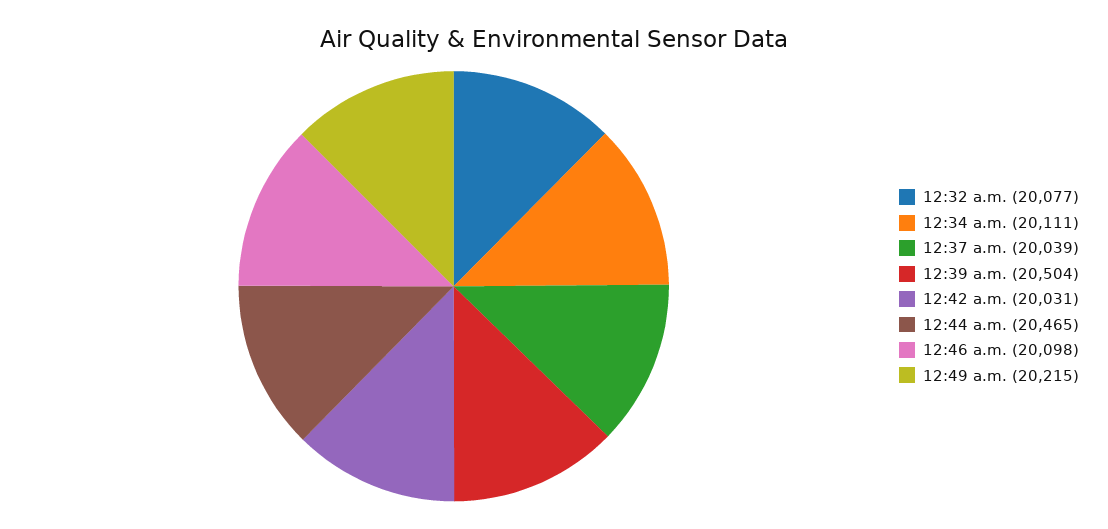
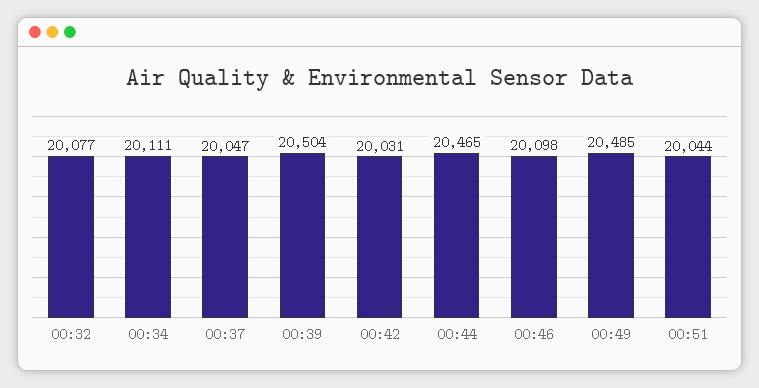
12:37 a.m.: 20039 -> 20047
12:49 a.m.: 20215 -> 20485
00:51: none -> 20044

